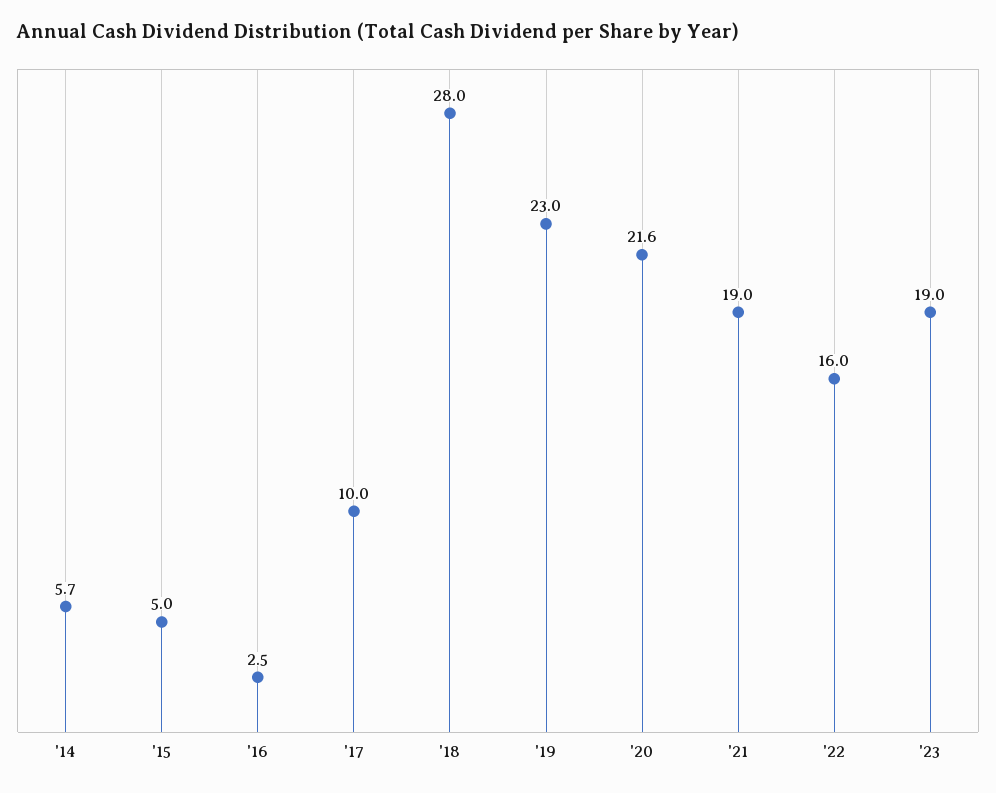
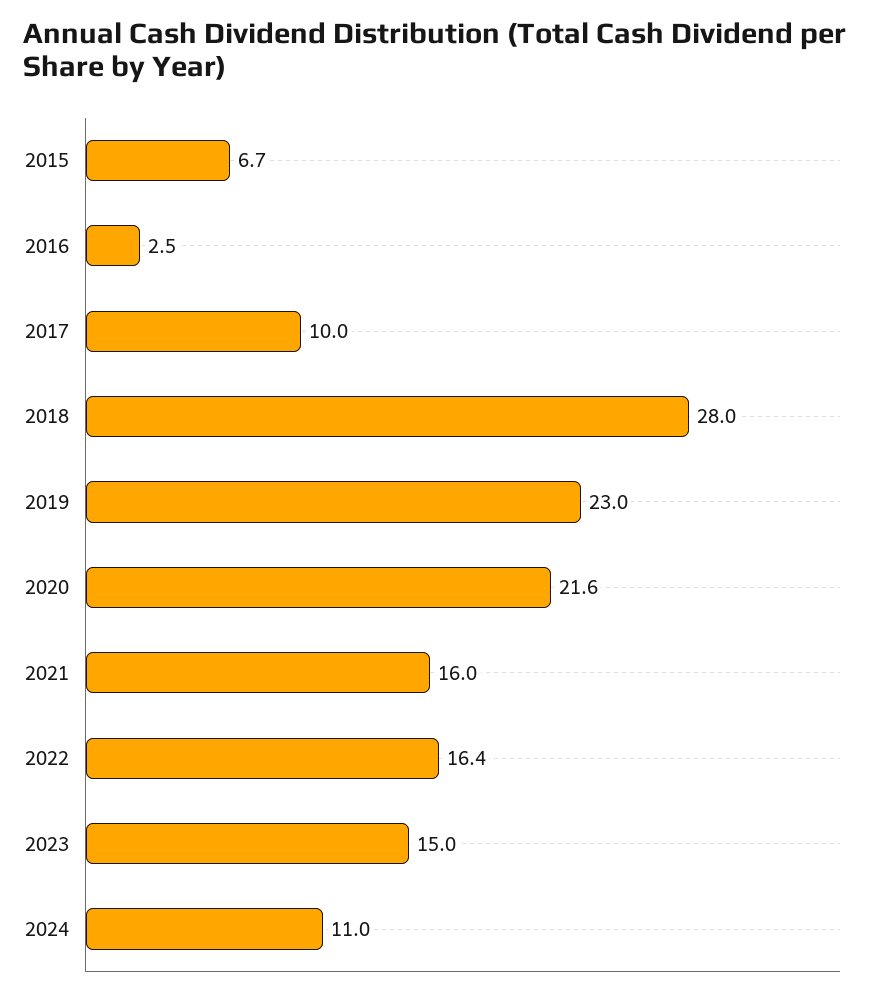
'14: 5.7 -> none
'15: 5 -> 6.7
'21: 19 -> 16
'22: 16 -> 16.4
'23: 19 -> 15
2024: none -> 11

